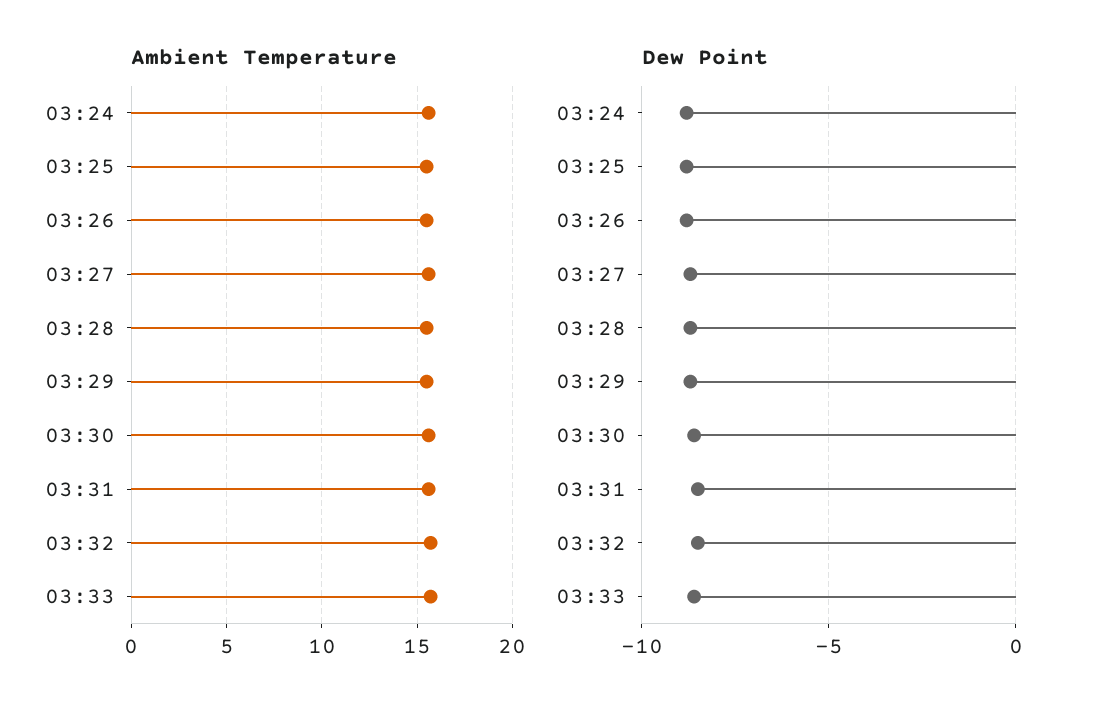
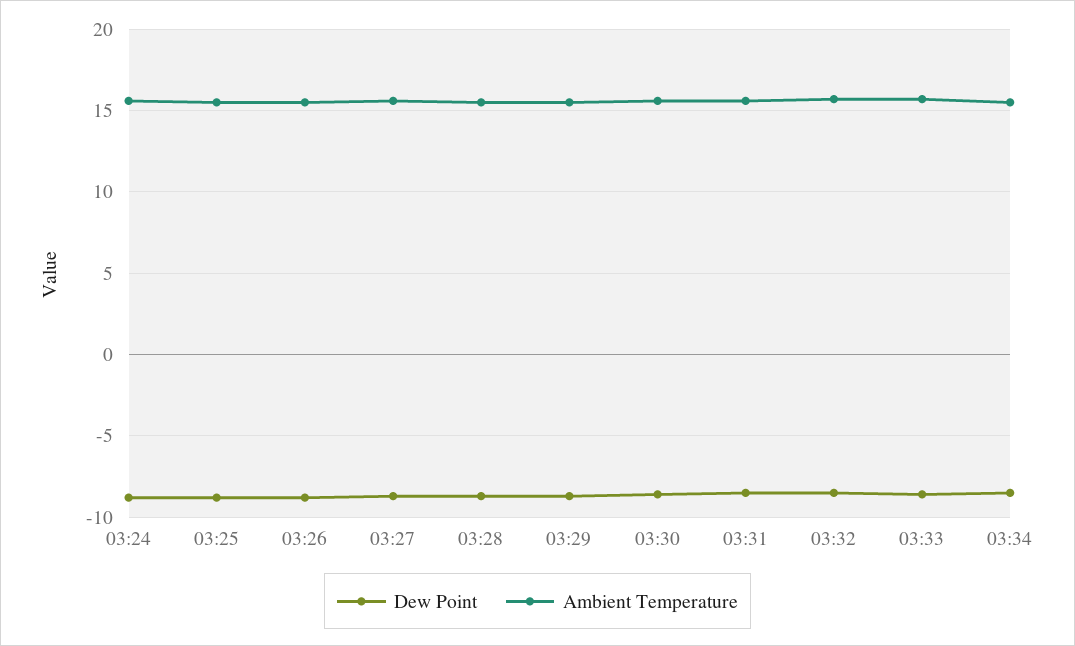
Dew Point, 03:34: none -> -8.5
Ambient Temperature, 03:34: none -> 15.5

